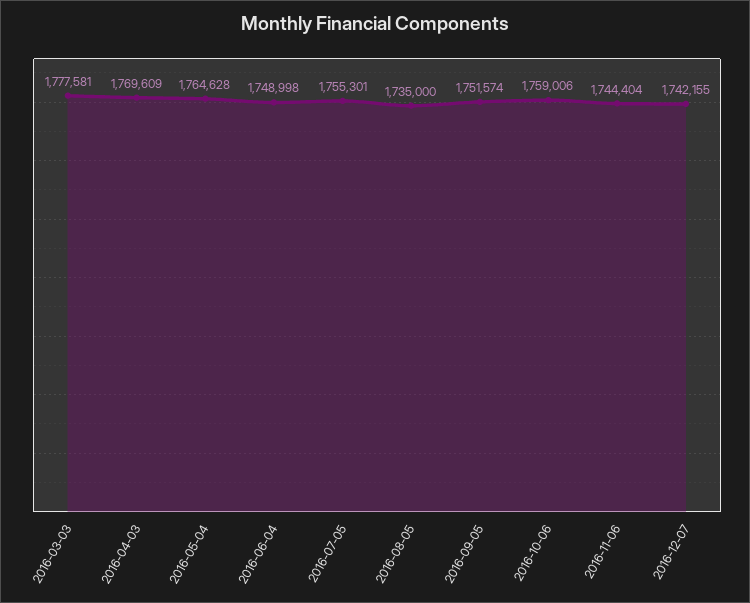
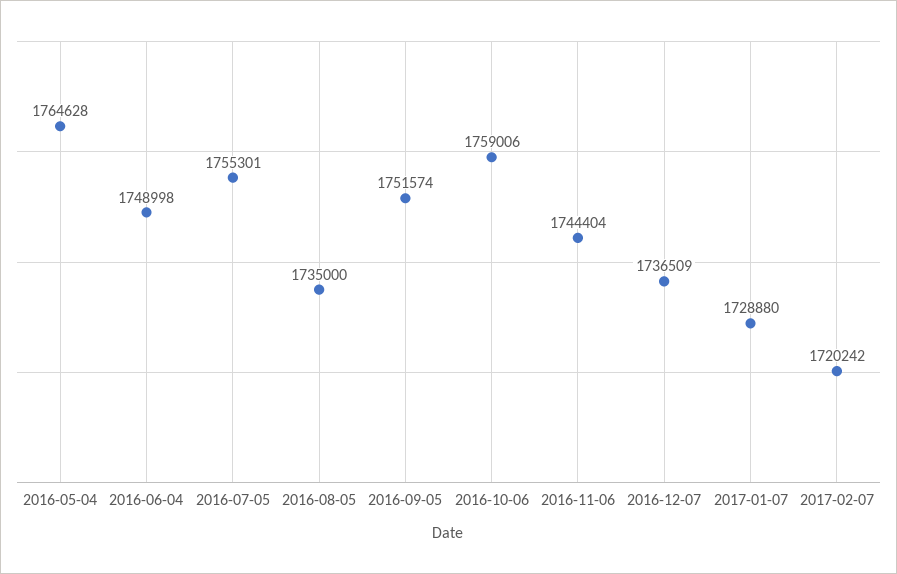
2016-03-03: 1777581 -> none
2016-04-03: 1769609 -> none
2016-12-07: 1742155 -> 1736509
2017-01-07: none -> 1728880
2017-02-07: none -> 1720242

